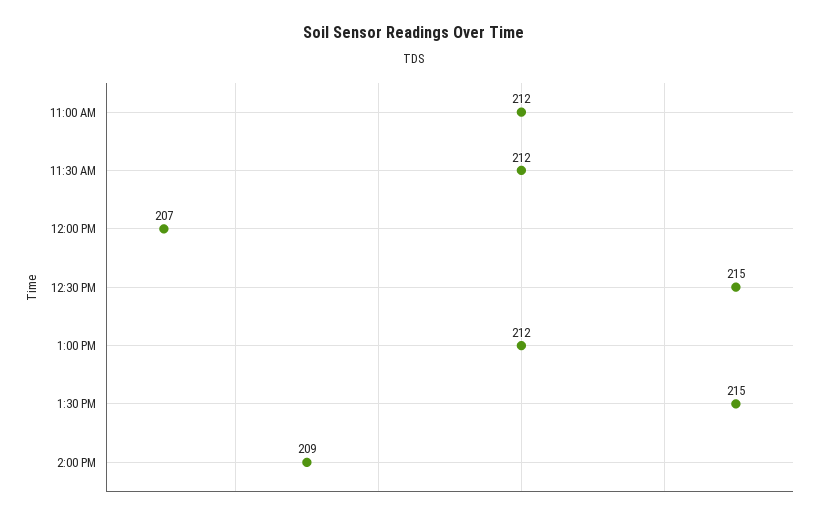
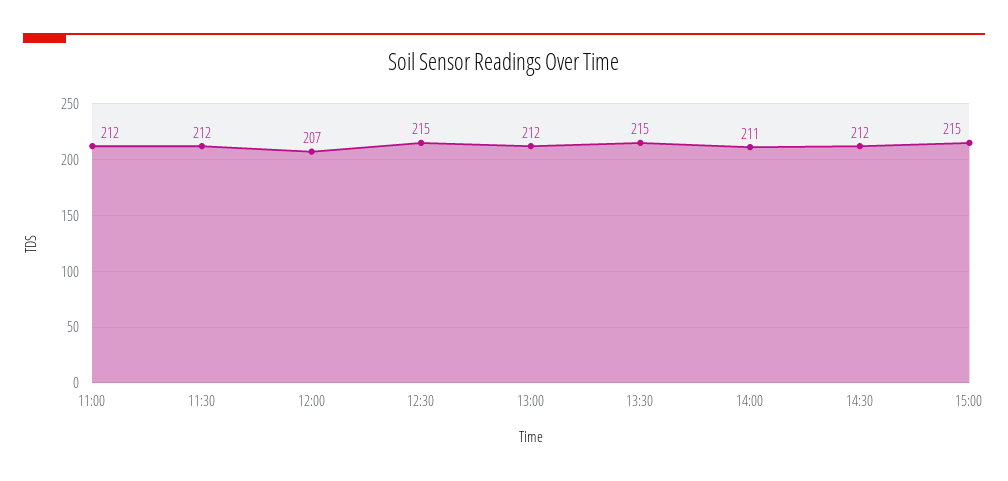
2:00 PM: 209 -> 211
14:30: none -> 212
15:00: none -> 215

